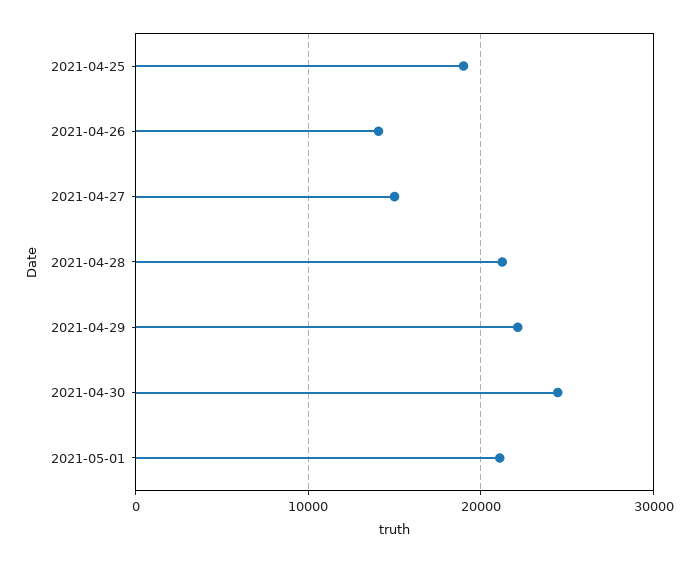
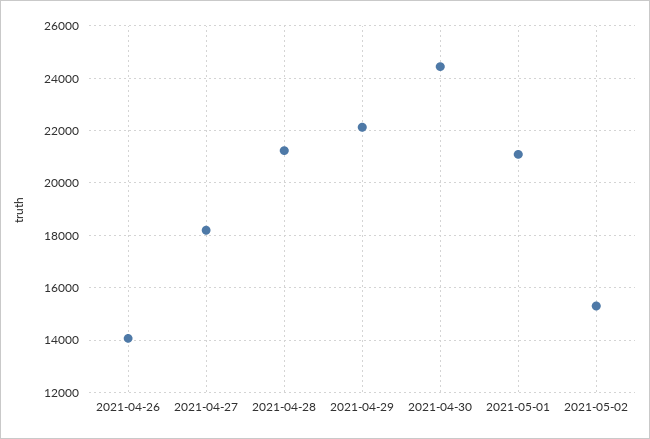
2021-04-25: 19000 -> none
2021-04-27: 15000 -> 18250
2021-05-02: none -> 15250

